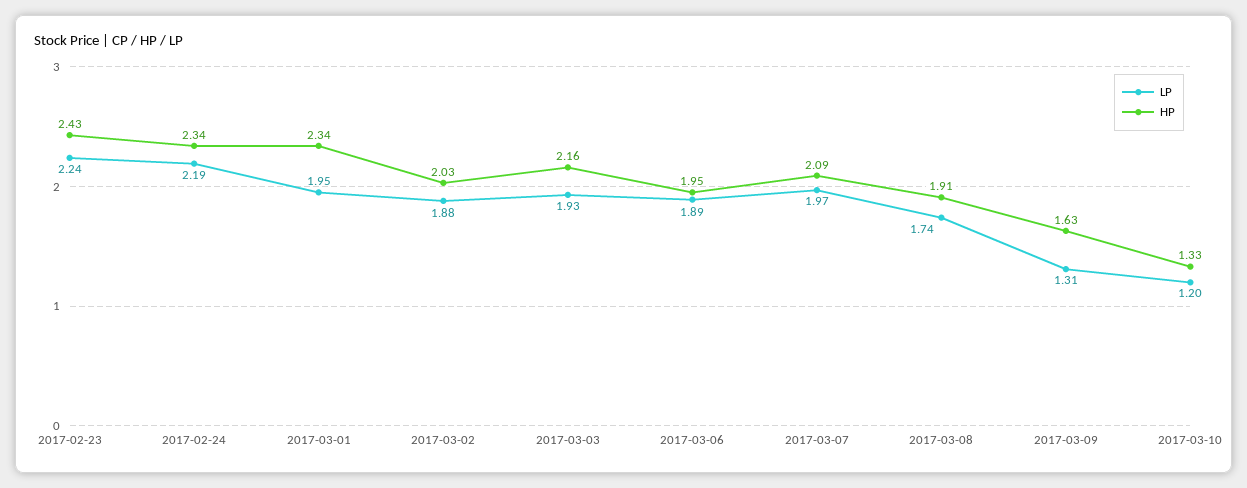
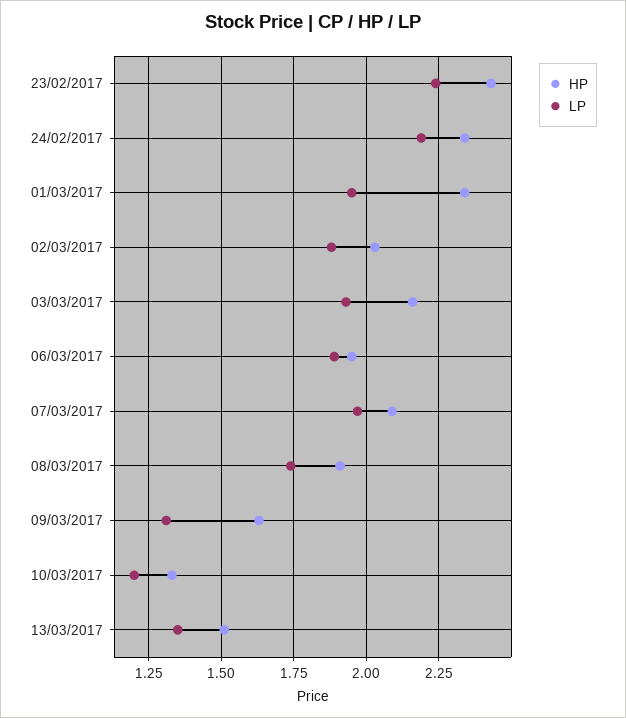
HP, 13/03/2017: none -> 1.5
LP, 13/03/2017: none -> 1.35

